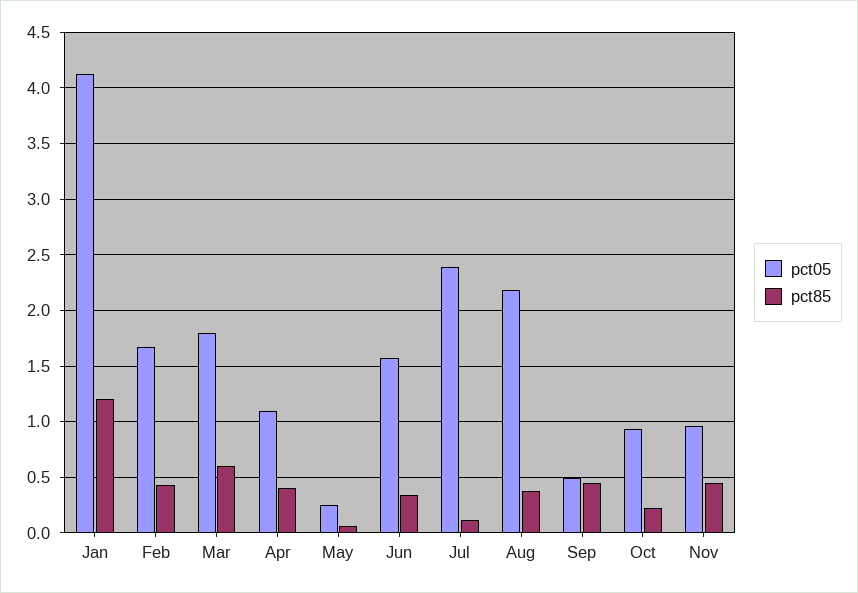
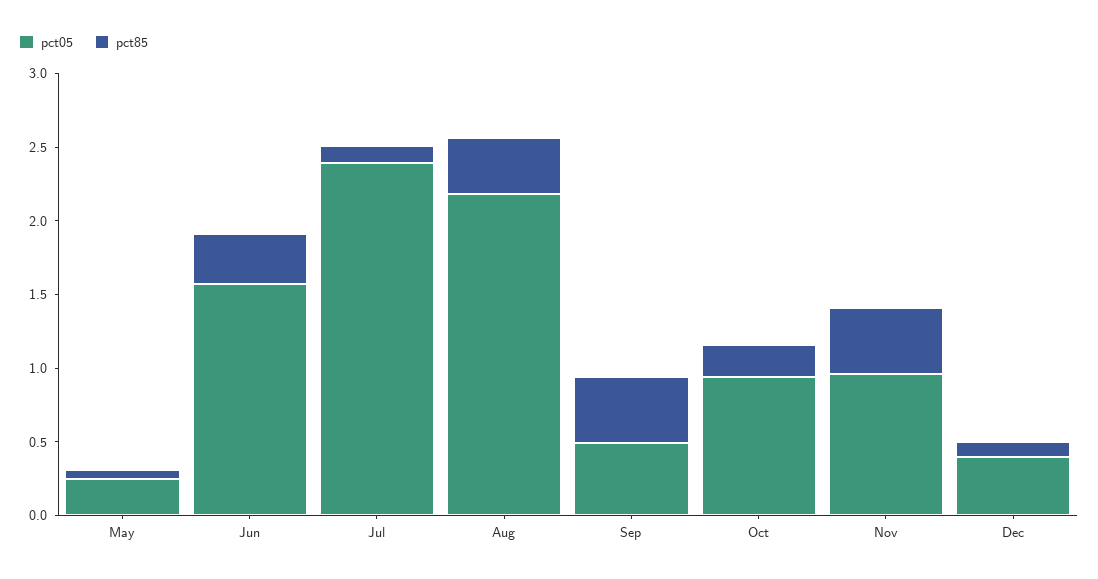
pct05, Jan: 4.1 -> none
pct85, Jan: 1.2 -> none
pct05, Feb: 1.7 -> none
pct85, Feb: 0.4 -> none
pct05, Mar: 1.8 -> none
pct85, Mar: 0.6 -> none
pct05, Apr: 1.1 -> none
pct85, Apr: 0.4 -> none
pct05, Dec: none -> 0.4
pct85, Dec: none -> 0.1

